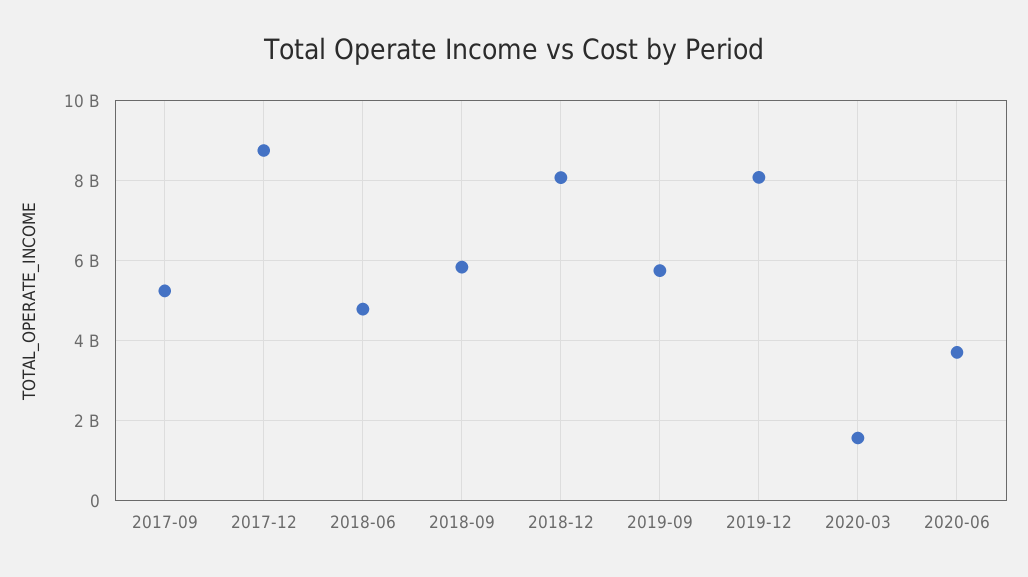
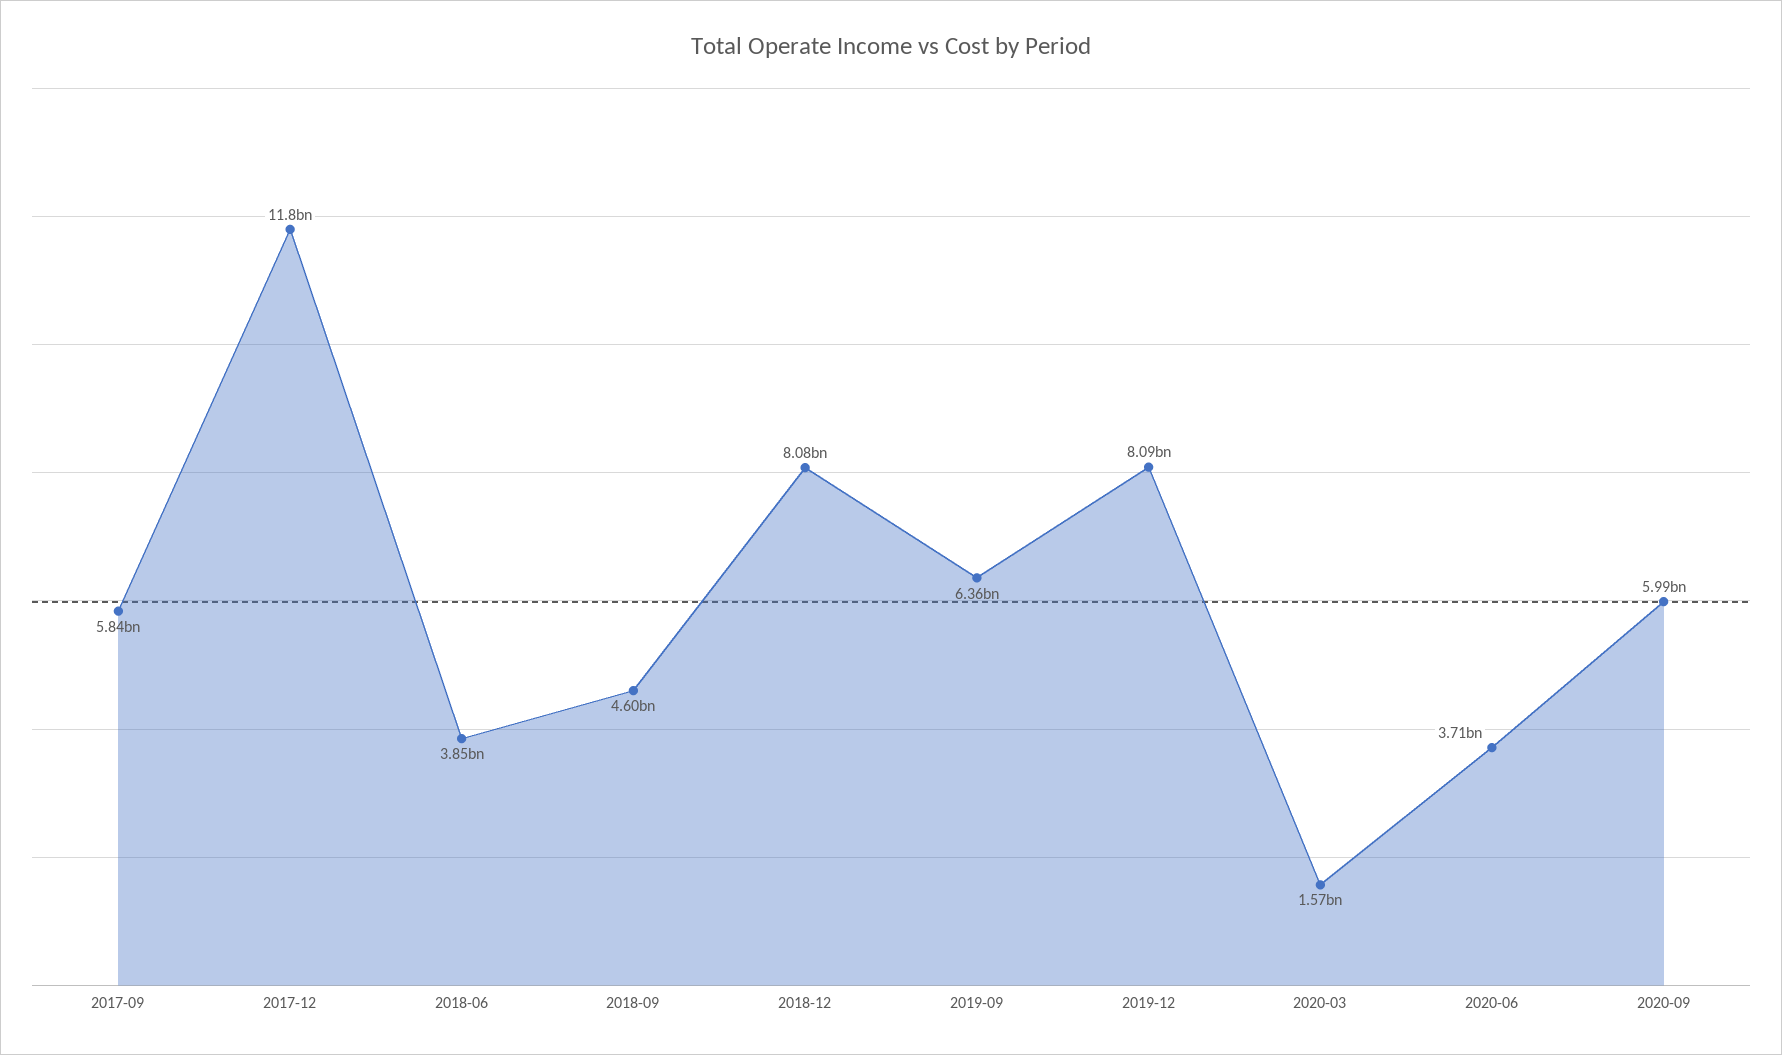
2017-09: 5200000000 -> 5840000000
2017-12: 8800000000 -> 11800000000
2018-06: 4800000000 -> 3850000000
2018-09: 5800000000 -> 4600000000
2019-09: 5800000000 -> 6360000000
2020-09: none -> 5990000000

